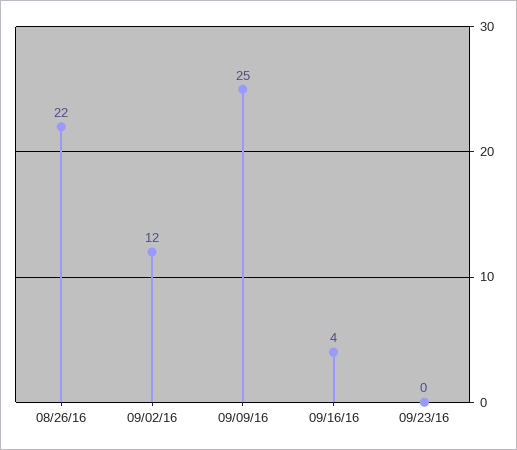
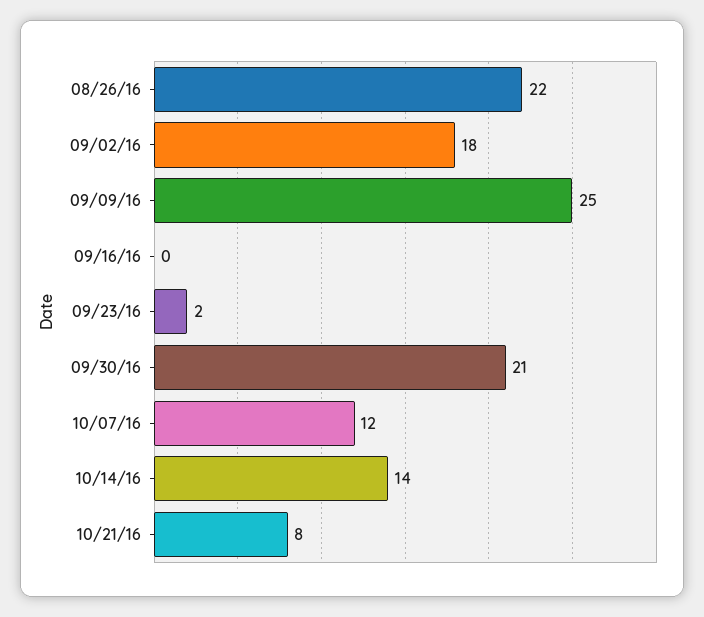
09/02/16: 12 -> 18
09/16/16: 4 -> 0
09/23/16: 0 -> 2
09/30/16: none -> 21
10/07/16: none -> 12
10/14/16: none -> 14
10/21/16: none -> 8

